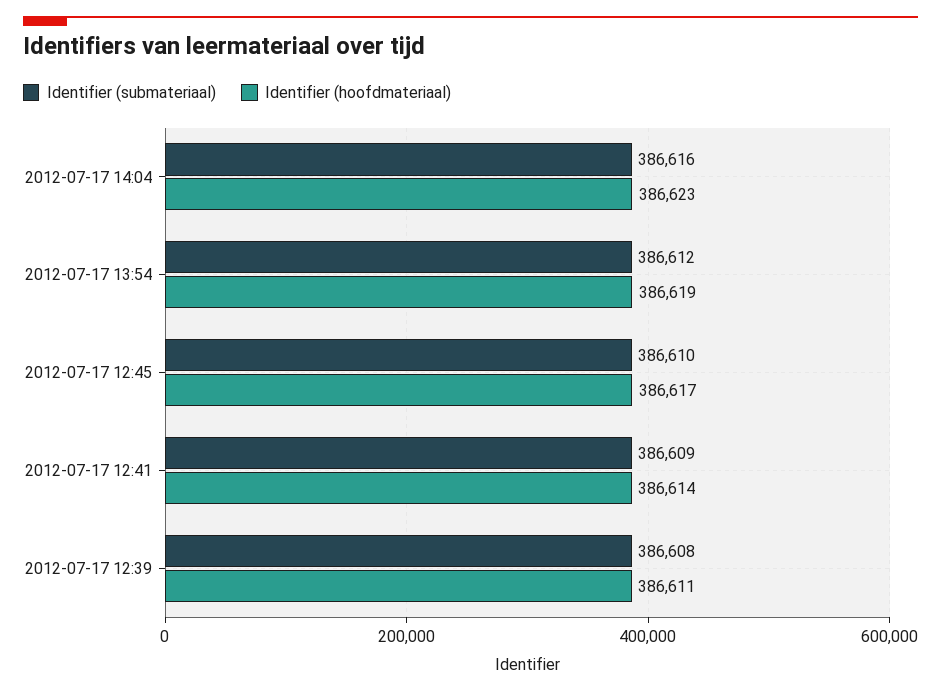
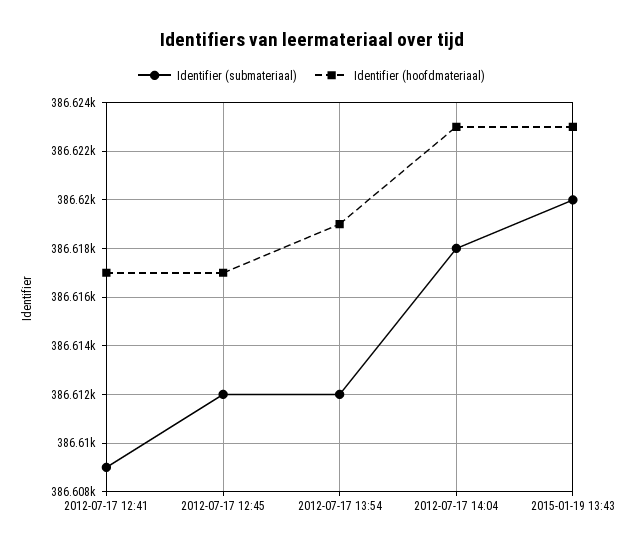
Identifier (submateriaal), 2012-07-17 14:04: 386616 -> 386618
Identifier (submateriaal), 2012-07-17 12:45: 386610 -> 386612
Identifier (hoofdmateriaal), 2012-07-17 12:41: 386614 -> 386617
Identifier (submateriaal), 2012-07-17 12:39: 386608 -> none
Identifier (hoofdmateriaal), 2012-07-17 12:39: 386611 -> none
Identifier (submateriaal), 2015-01-19 13:43: none -> 386620
Identifier (hoofdmateriaal), 2015-01-19 13:43: none -> 386623

